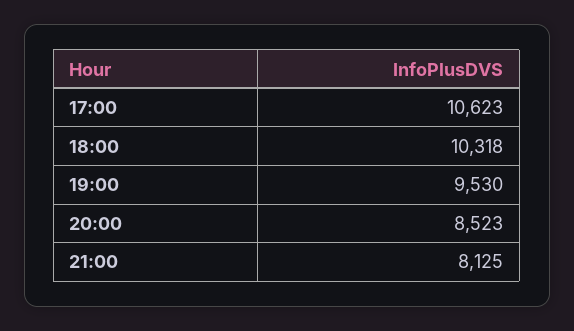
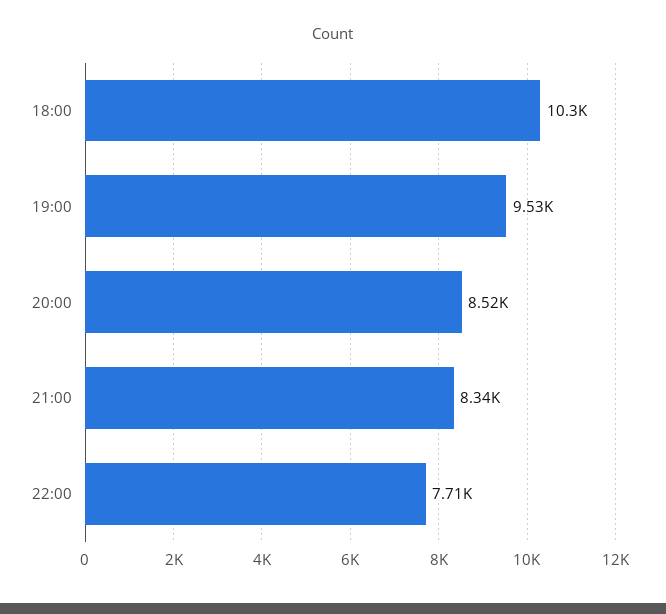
17:00: 10623 -> none
21:00: 8125 -> 8340
22:00: none -> 7710

